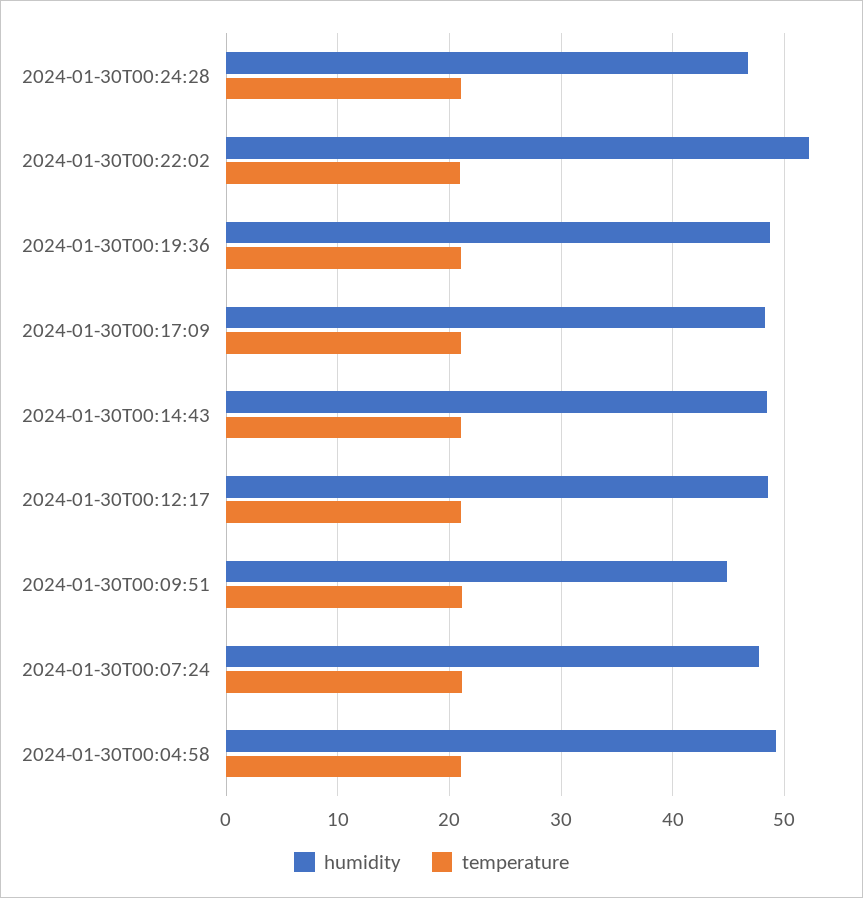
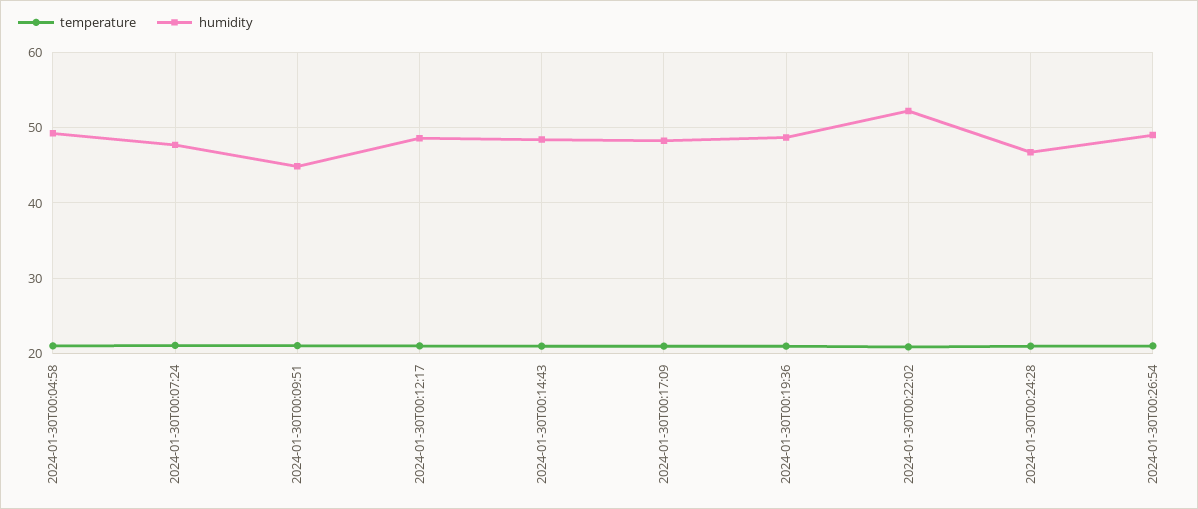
temperature, 2024-01-30T00:26:54: none -> 21
humidity, 2024-01-30T00:26:54: none -> 49

